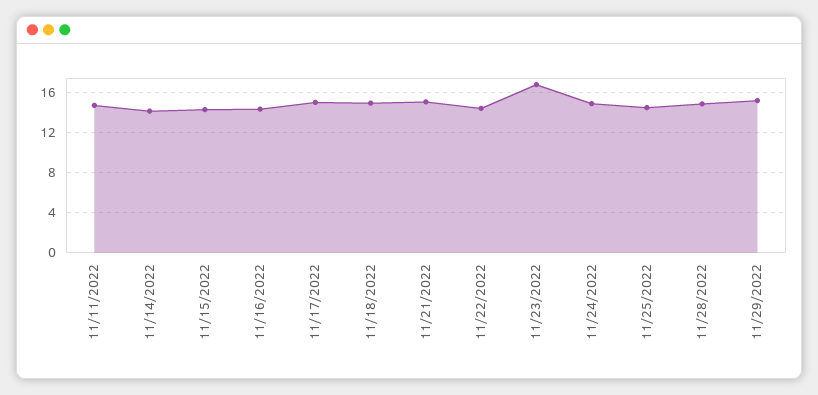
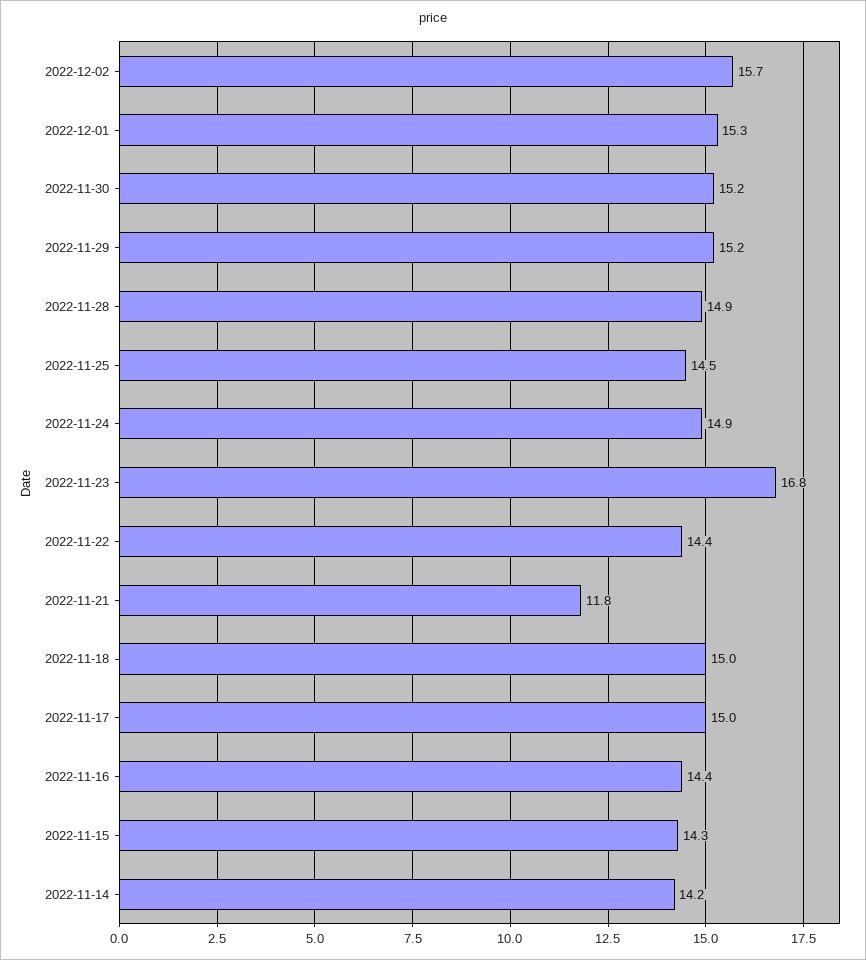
11/11/2022: 15 -> none
11/21/2022: 15 -> 11.8
2022-12-02: none -> 15.7
2022-12-01: none -> 15.3
2022-11-30: none -> 15.2

